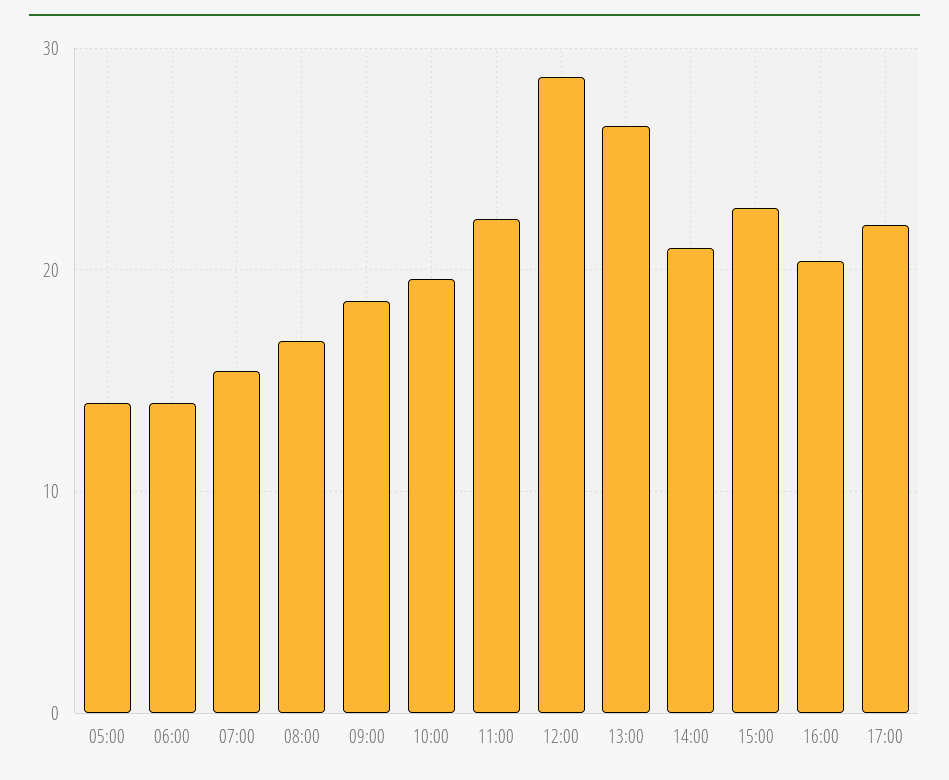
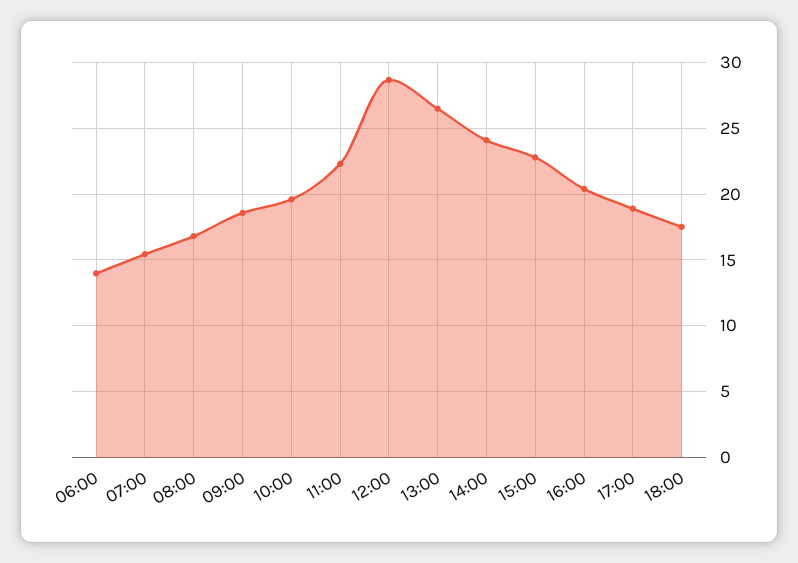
05:00: 14 -> none
14:00: 21 -> 24
17:00: 22 -> 19
18:00: none -> 17.5

